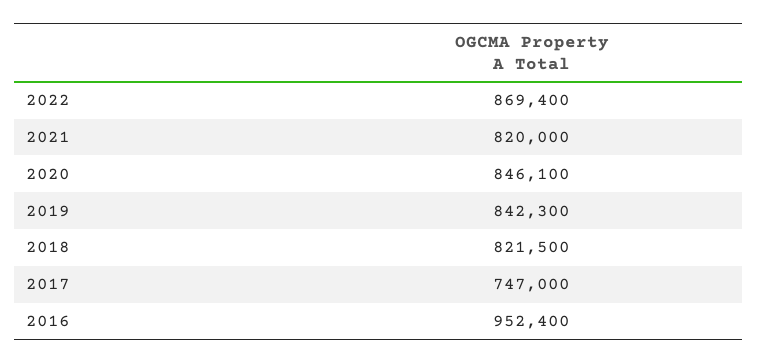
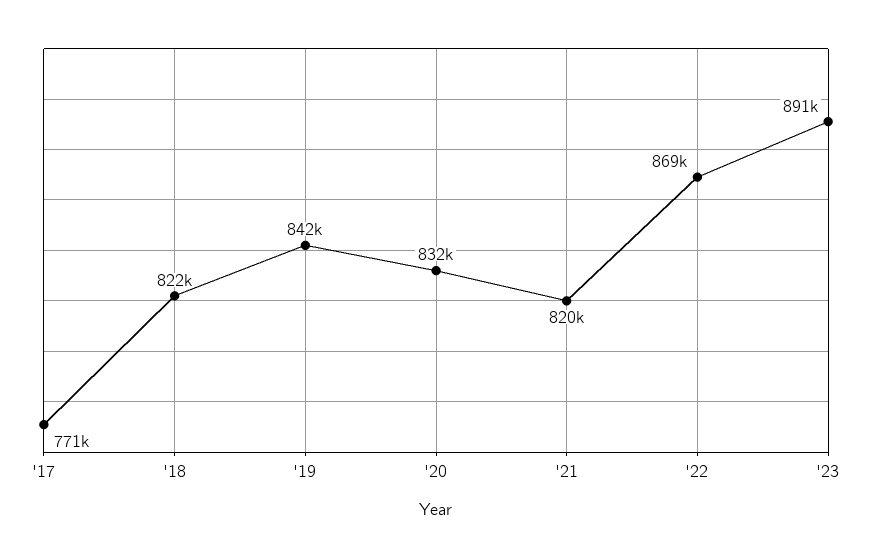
2020: 846100 -> 832000
2017: 747000 -> 771000
2016: 952400 -> none
'23: none -> 891000

